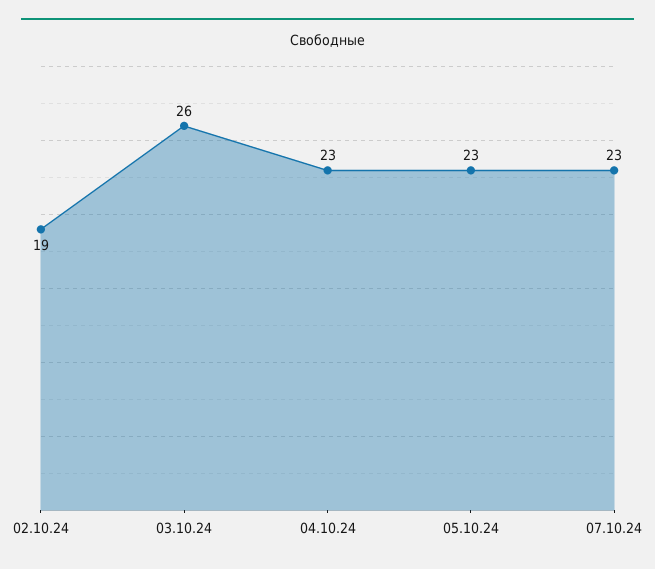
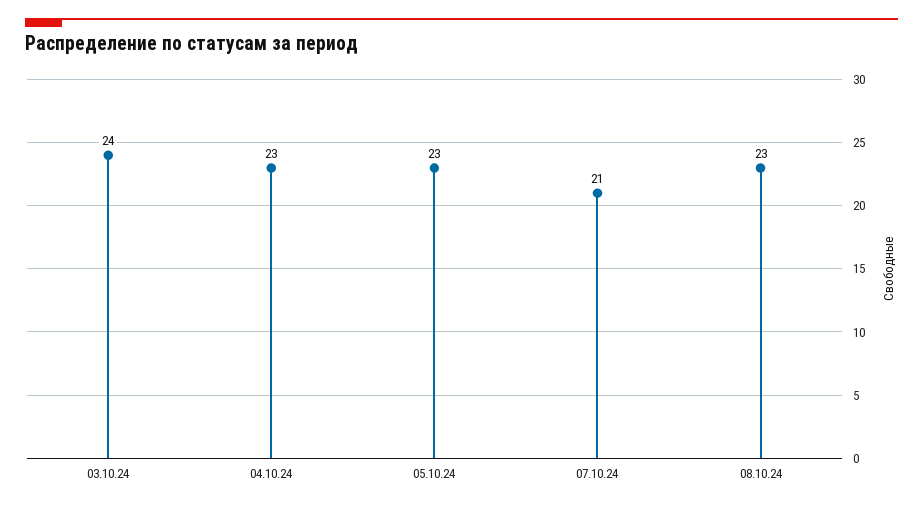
02.10.24: 19 -> none
03.10.24: 26 -> 24
07.10.24: 23 -> 21
08.10.24: none -> 23

